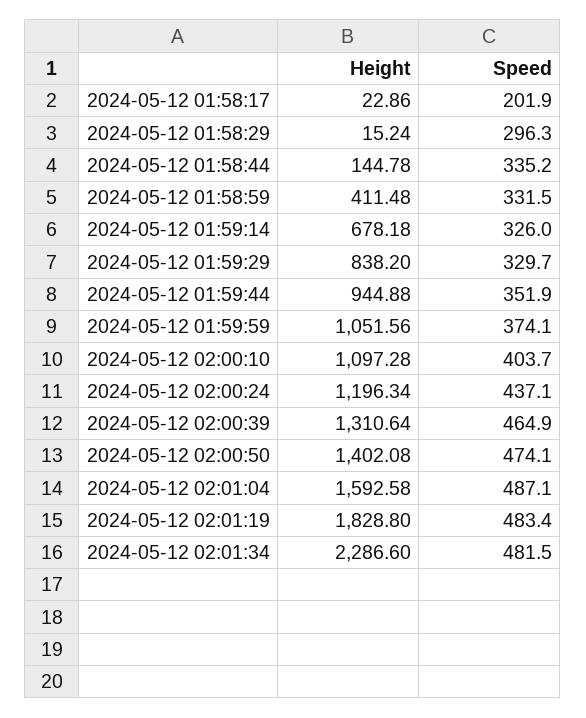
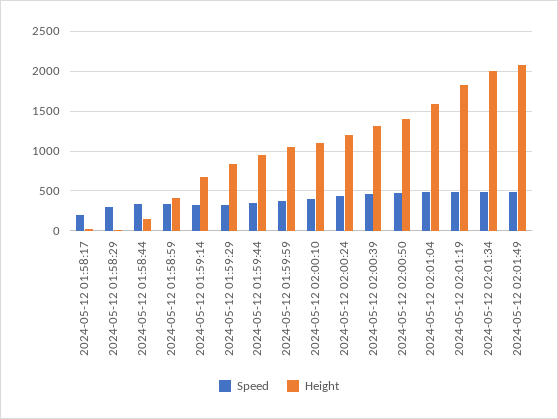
Height, 2024-05-12 02:01:34: 2286.6 -> 2000
Speed, 2024-05-12 02:01:49: none -> 500
Height, 2024-05-12 02:01:49: none -> 2100

